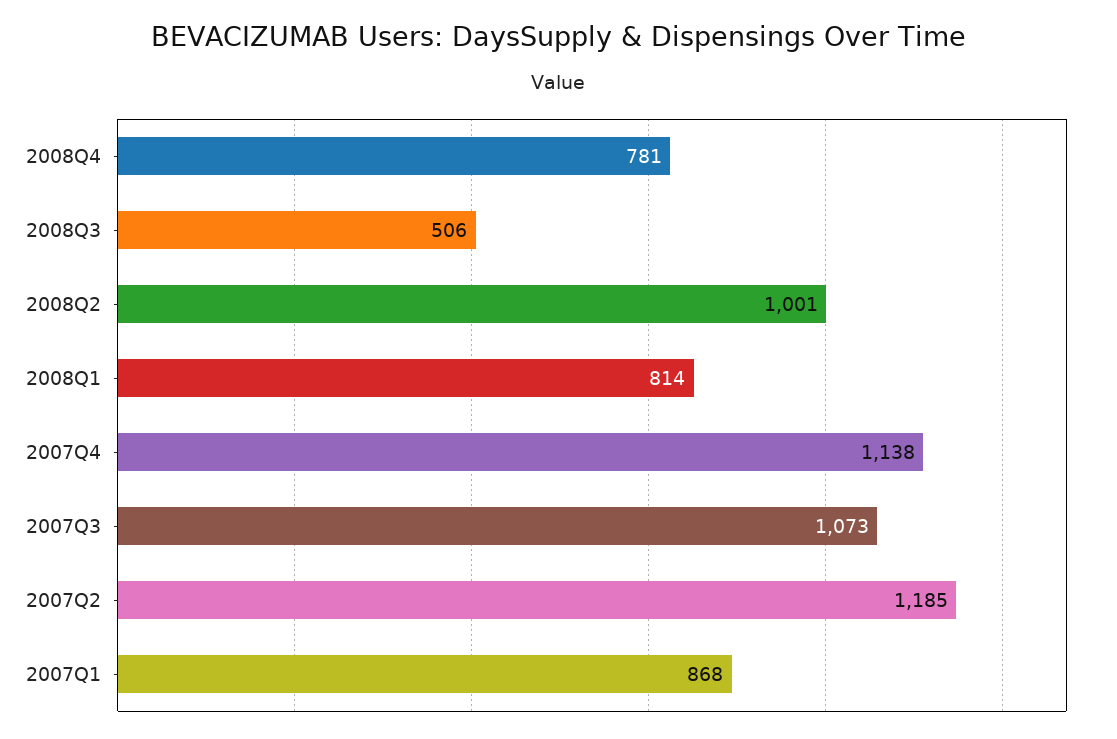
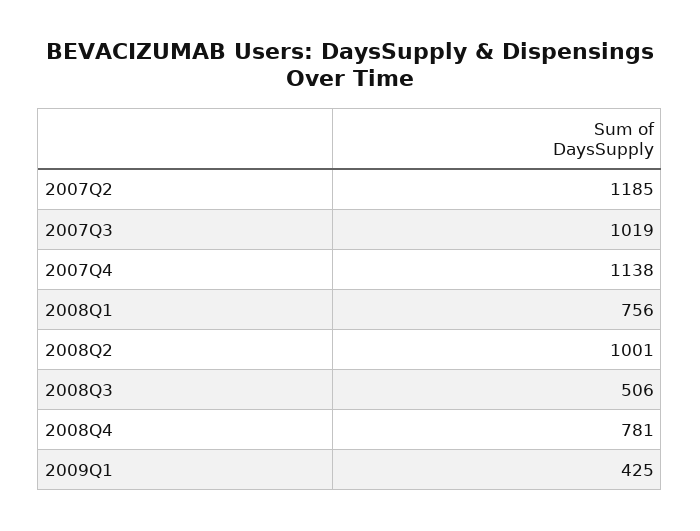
2008Q1: 814 -> 756
2007Q3: 1073 -> 1019
2007Q1: 868 -> none
2009Q1: none -> 425

